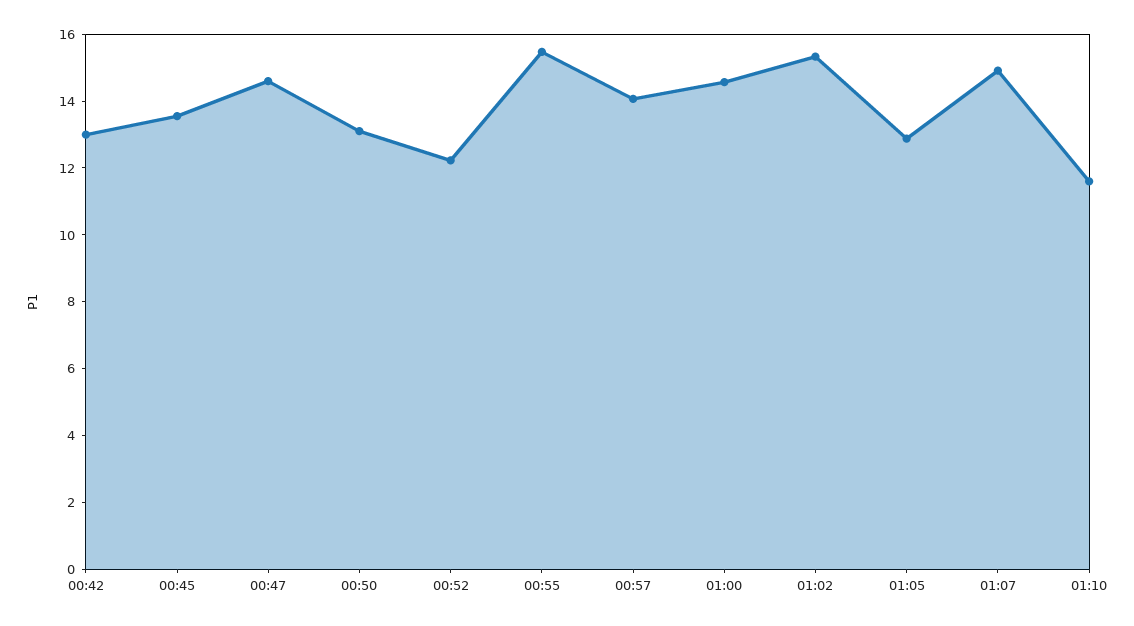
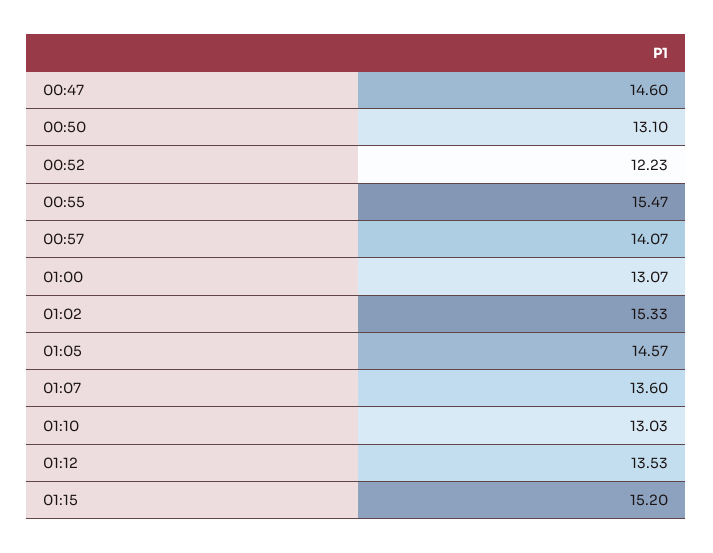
00:42: 13 -> none
00:45: 13.5 -> none
01:00: 14.5 -> 13.07
01:05: 13 -> 14.57
01:07: 15 -> 13.6
01:10: 11.5 -> 13.03
01:12: none -> 13.53
01:15: none -> 15.2

